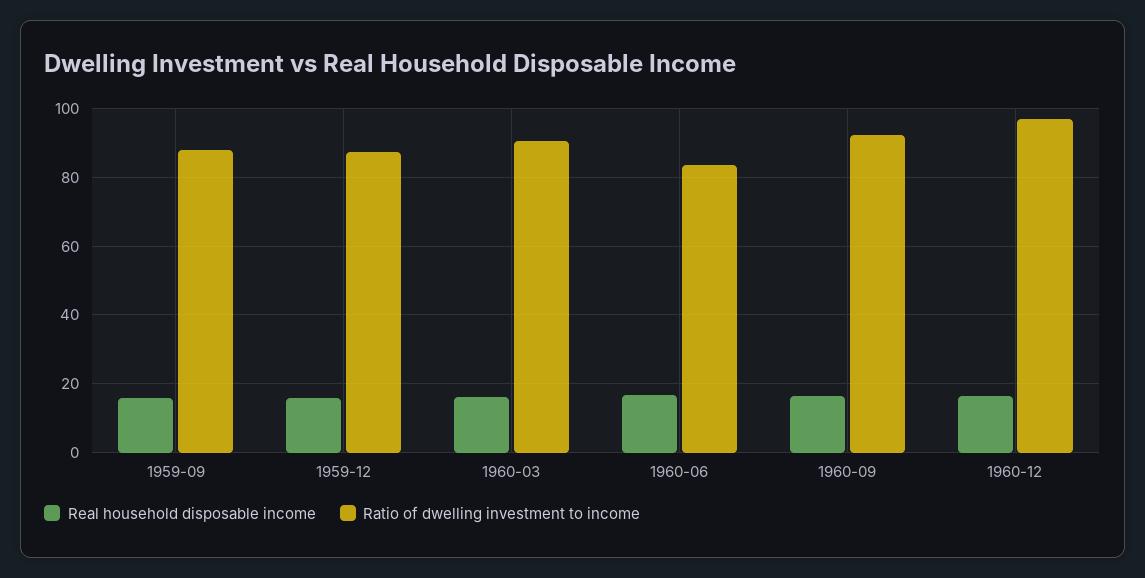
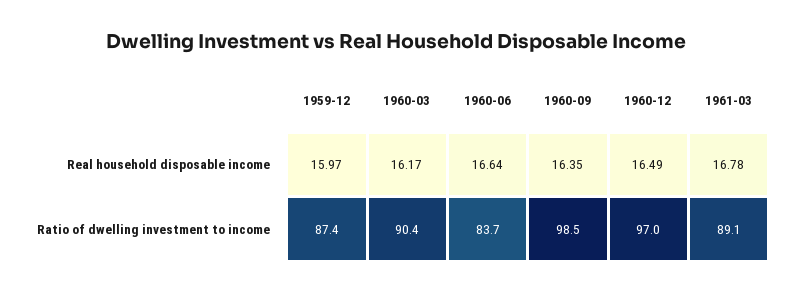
Real household disposable income, 1959-09: 16 -> none
Ratio of dwelling investment to income, 1959-09: 88 -> none
Ratio of dwelling investment to income, 1960-09: 92 -> 98.5
Real household disposable income, 1961-03: none -> 16.78
Ratio of dwelling investment to income, 1961-03: none -> 89.1

